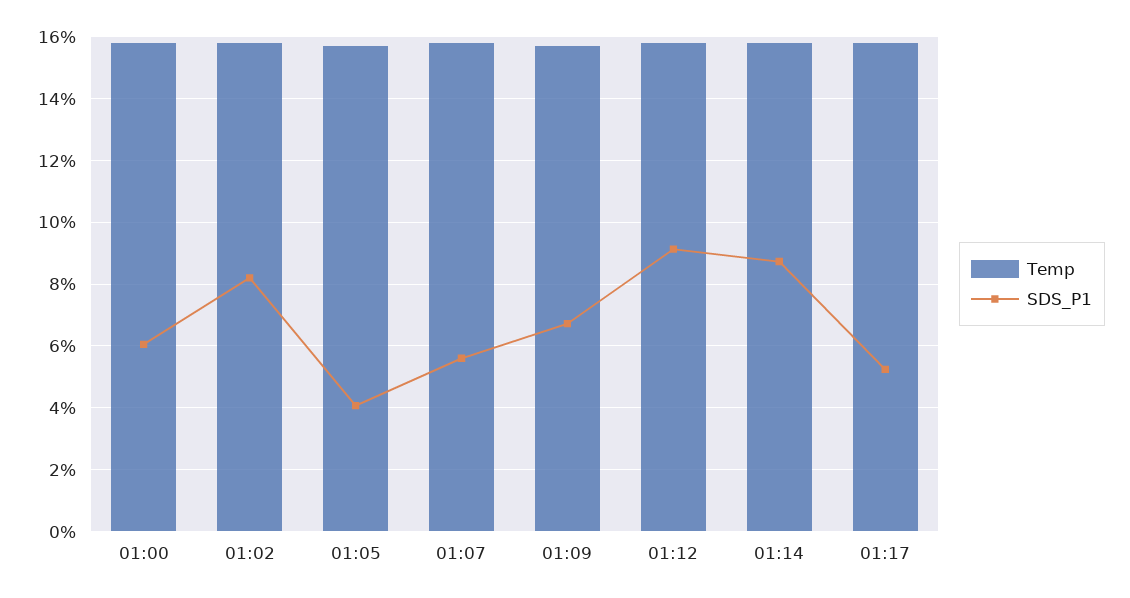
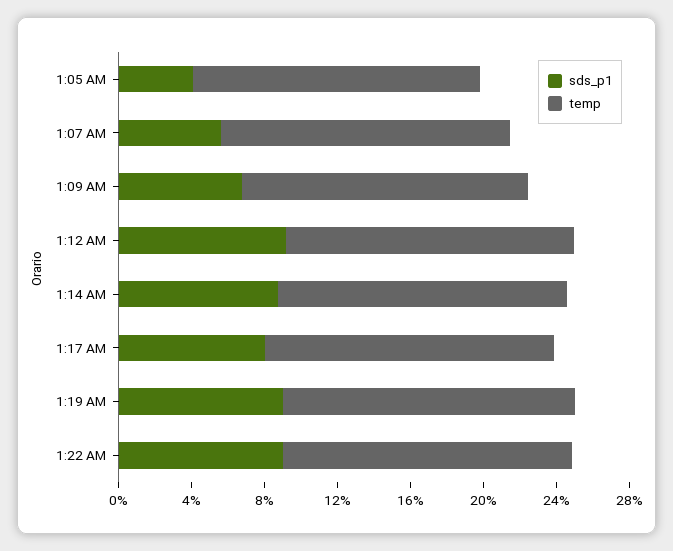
Temp, 01:00: 15.8 -> none
SDS_P1, 01:00: 6 -> none
Temp, 01:02: 15.8 -> none
SDS_P1, 01:02: 8.2 -> none
SDS_P1, 01:17: 5.2 -> 8
SDS_P1, 1:19 AM: none -> 9
Temp, 1:19 AM: none -> 16
SDS_P1, 1:22 AM: none -> 9
Temp, 1:22 AM: none -> 16

